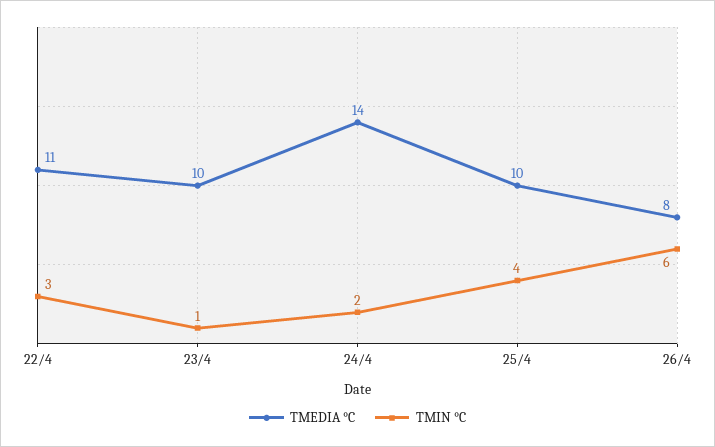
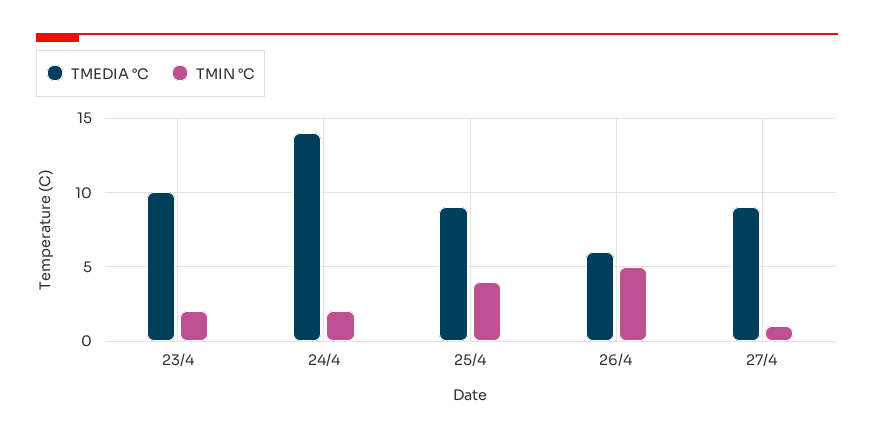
TMEDIA °C, 22/4: 11 -> none
TMIN °C, 22/4: 3 -> none
TMIN °C, 23/4: 1 -> 2
TMEDIA °C, 25/4: 10 -> 9
TMEDIA °C, 26/4: 8 -> 6
TMIN °C, 26/4: 6 -> 5
TMEDIA °C, 27/4: none -> 9
TMIN °C, 27/4: none -> 1

